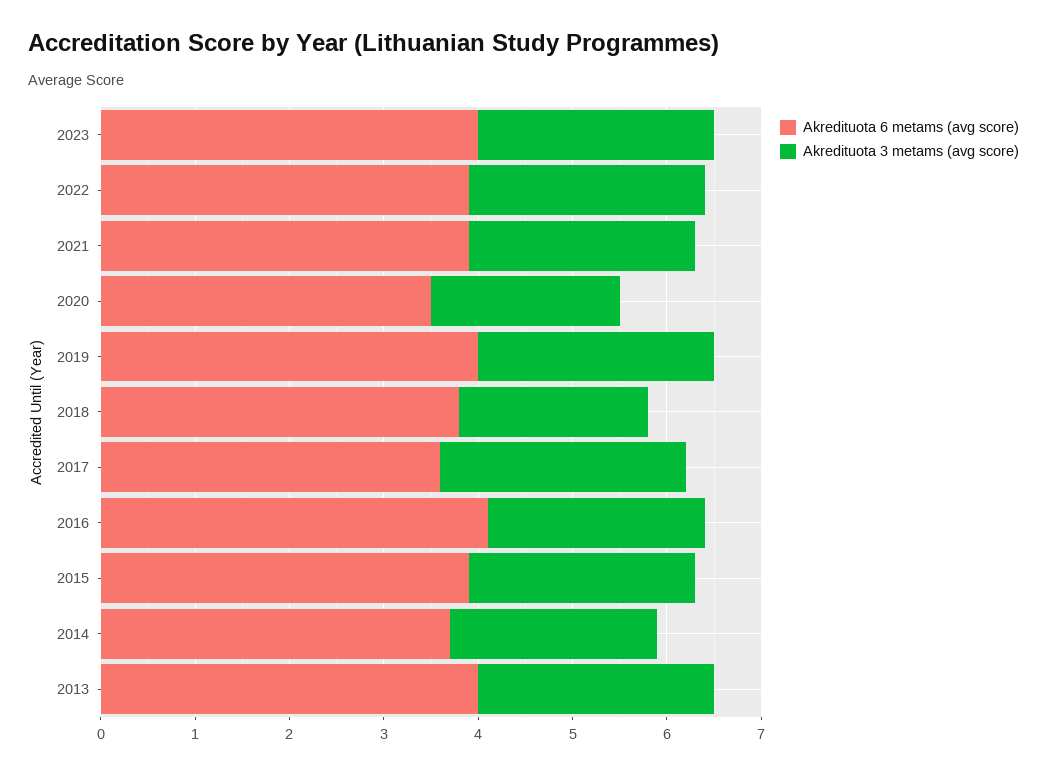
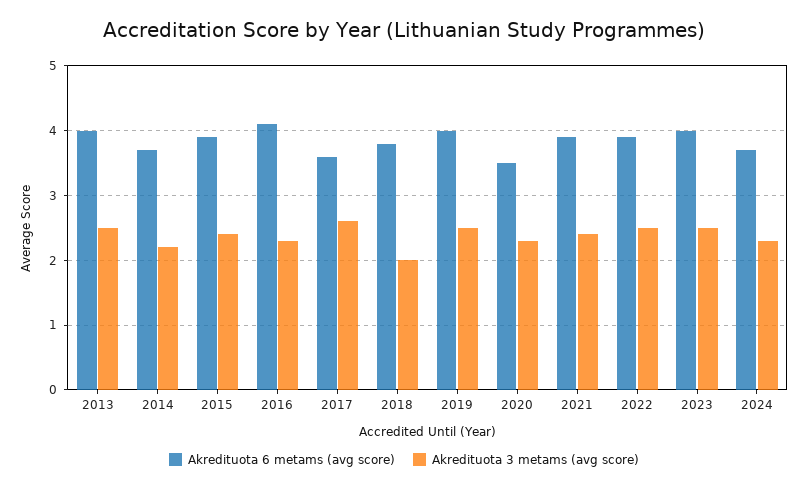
Akredituota 3 metams (avg score), 2020: 2 -> 2.3
Akredituota 6 metams (avg score), 2024: none -> 3.7
Akredituota 3 metams (avg score), 2024: none -> 2.3

